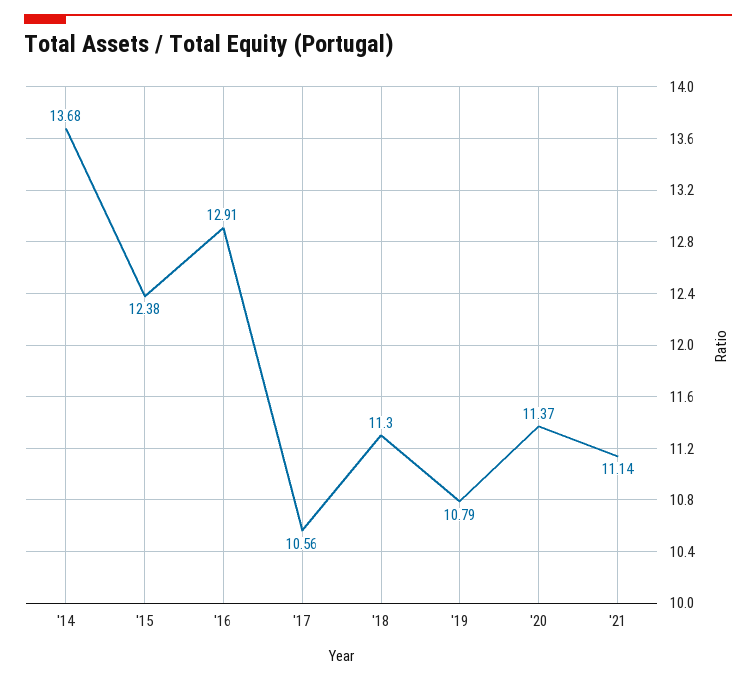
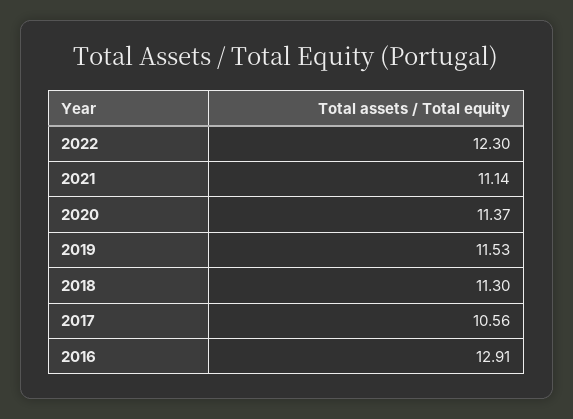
'14: 13.68 -> none
'15: 12.38 -> none
'19: 10.79 -> 11.53
2022: none -> 12.3

